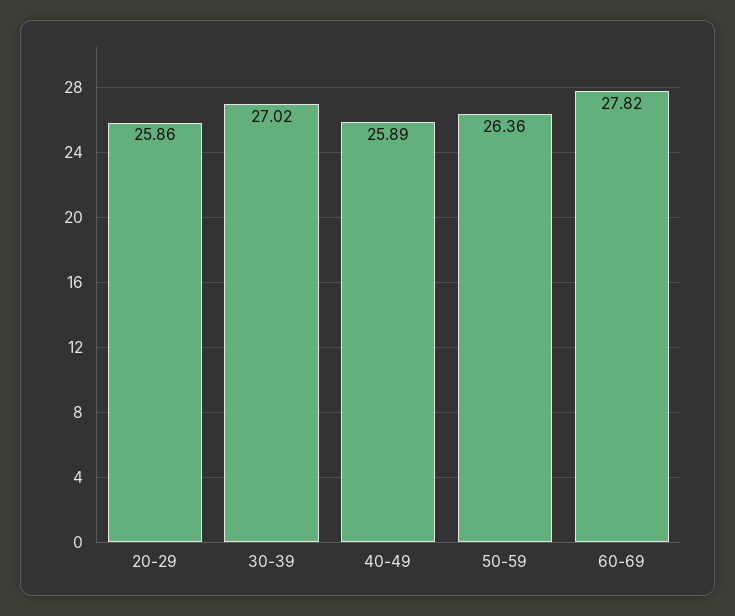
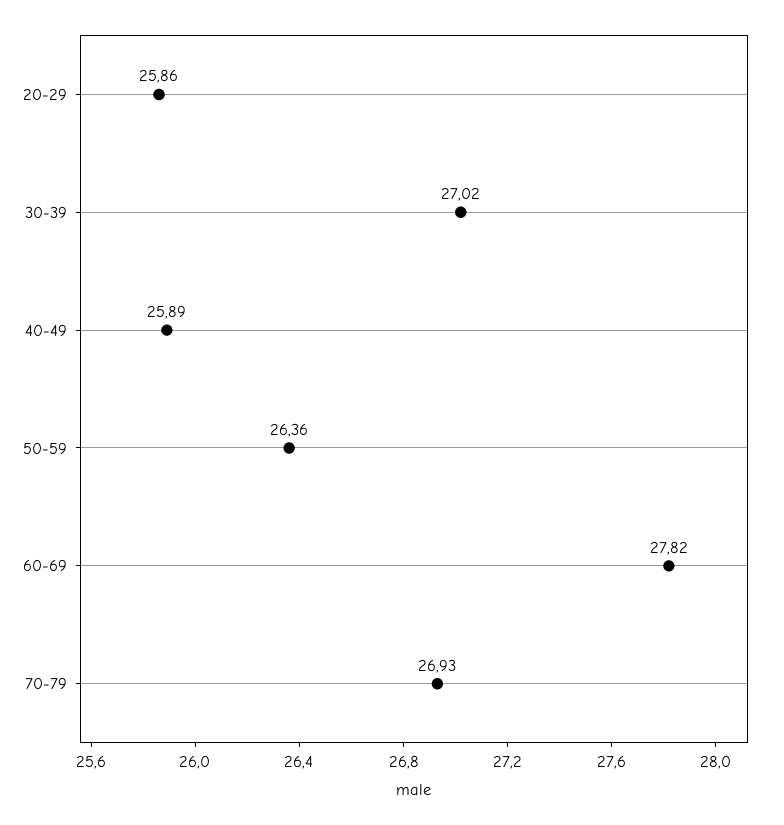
70-79: none -> 26.93

